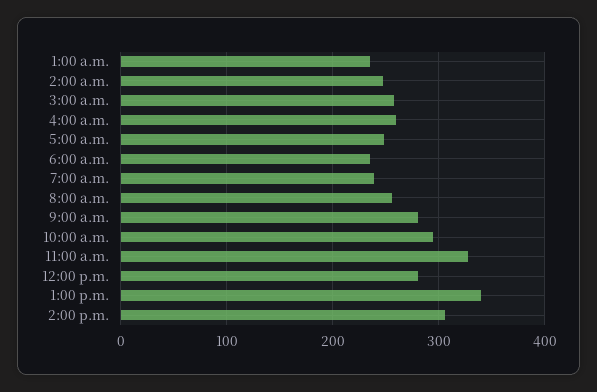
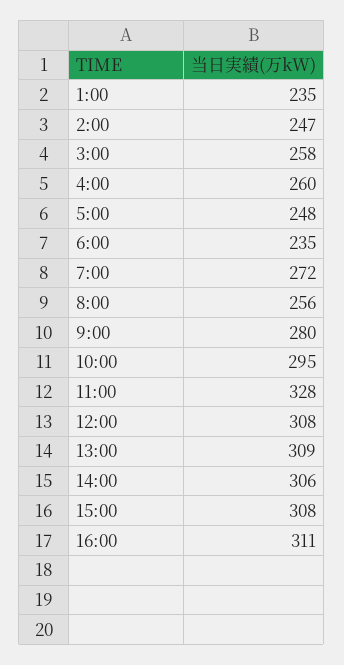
7:00 a.m.: 240 -> 272
12:00 p.m.: 280 -> 308
1:00 p.m.: 340 -> 309
15:00: none -> 308
16:00: none -> 311

